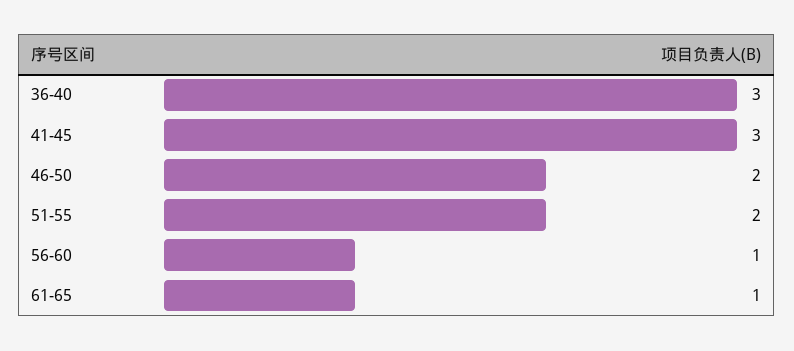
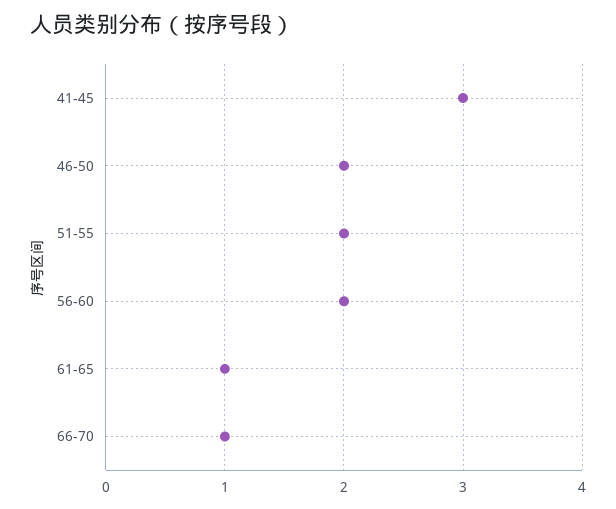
36-40: 3 -> none
56-60: 1 -> 2
66-70: none -> 1

